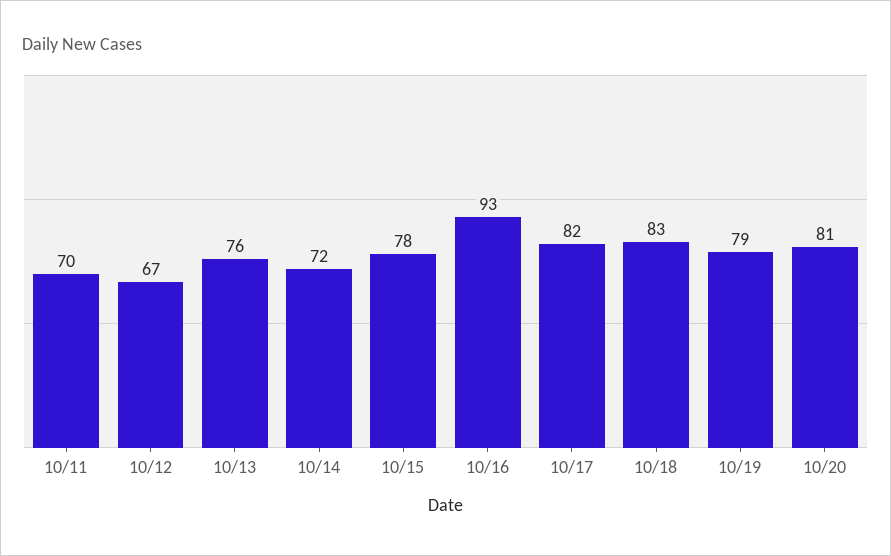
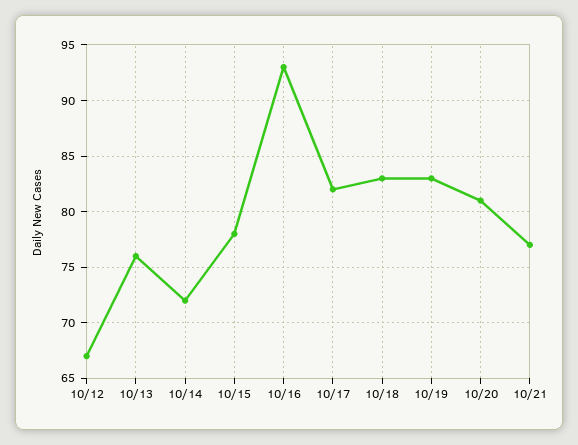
10/11: 70 -> none
10/19: 79 -> 83
10/21: none -> 77

